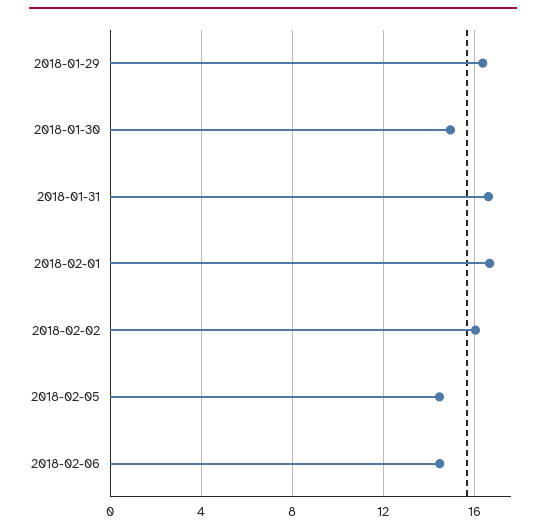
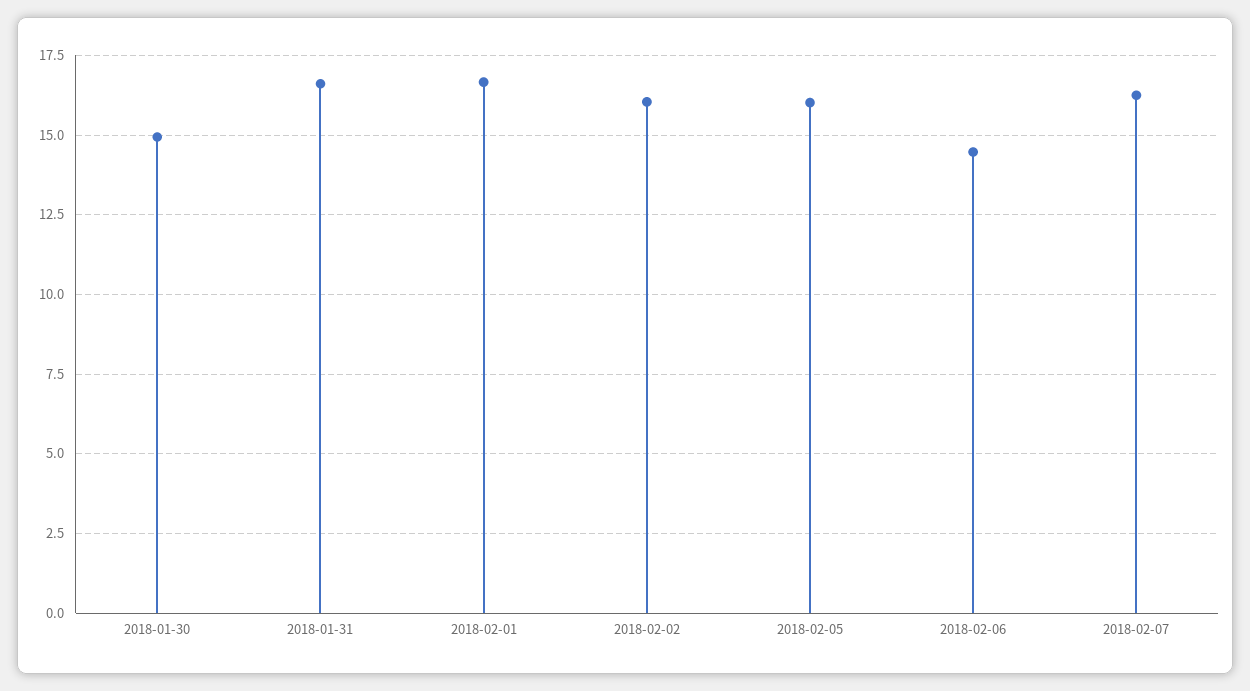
2018-01-29: 16.5 -> none
2018-02-05: 14.5 -> 16
2018-02-07: none -> 16.25

